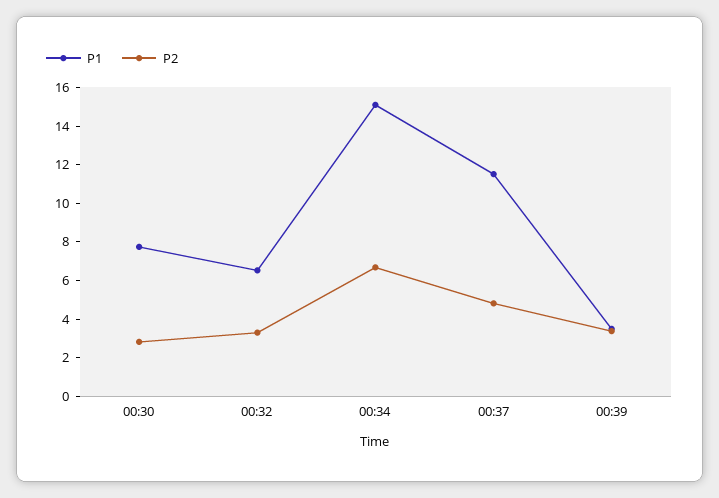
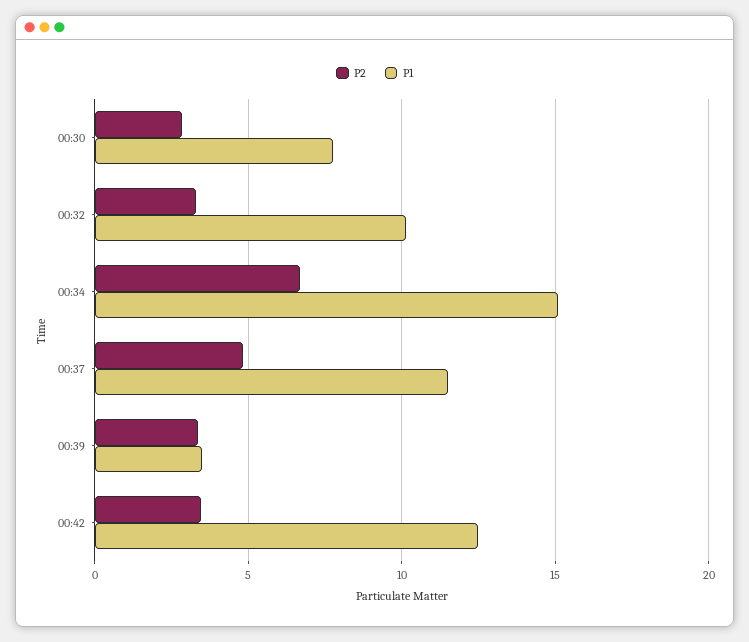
P1, 00:32: 6.5 -> 10
P2, 00:42: none -> 3.5
P1, 00:42: none -> 12.5

